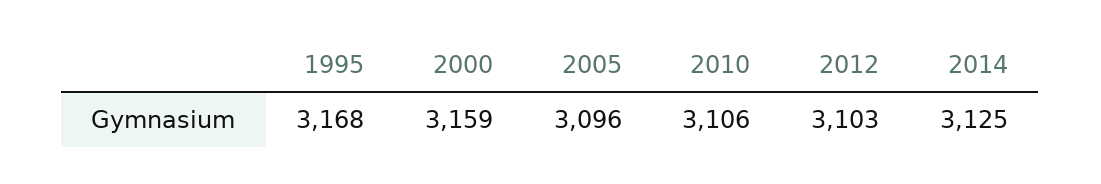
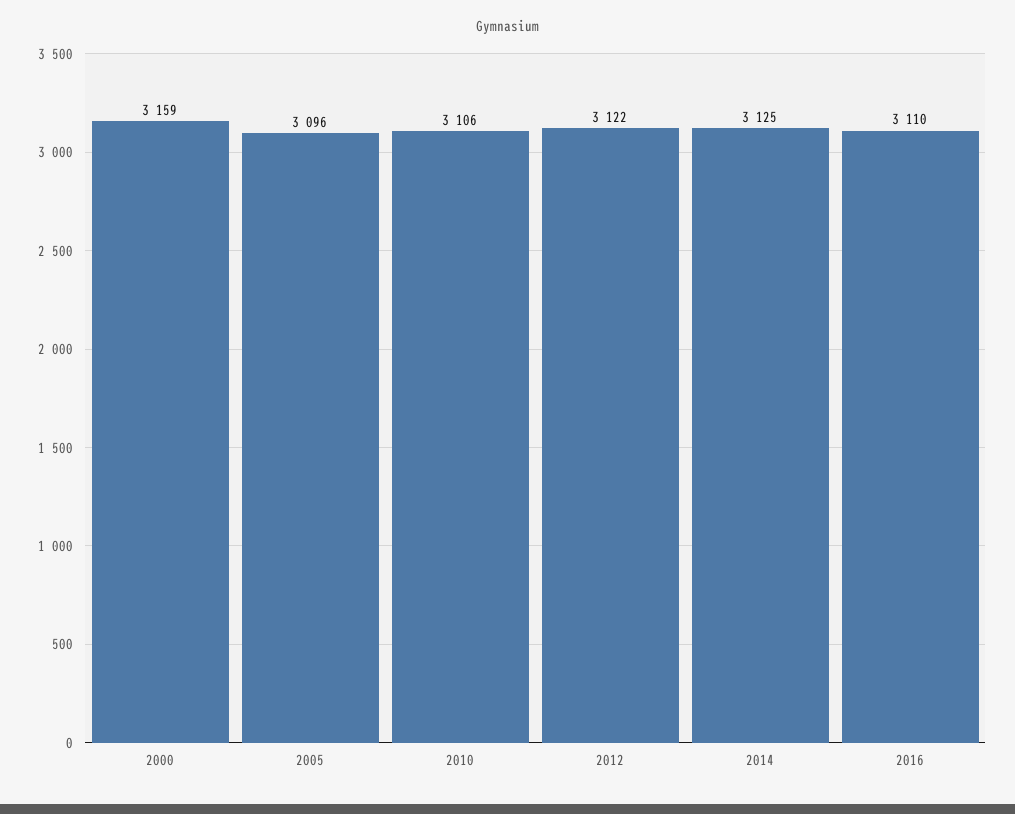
1995: 3168 -> none
2012: 3103 -> 3122
2016: none -> 3110

